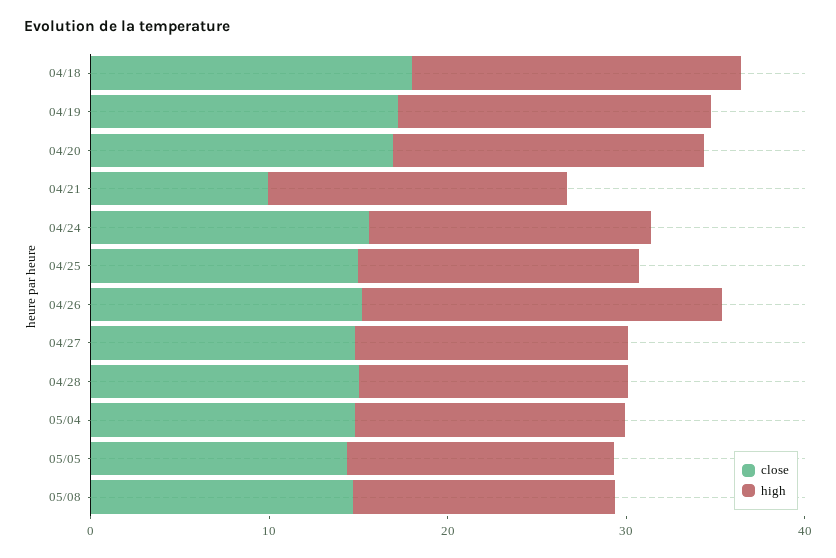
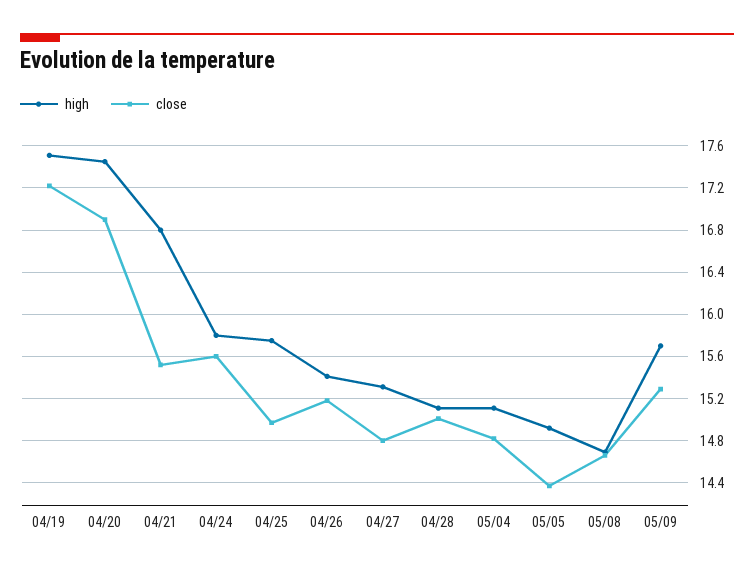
close, 04/18: 18 -> none
high, 04/18: 18 -> none
close, 04/21: 10 -> 15.5
high, 04/26: 20 -> 15.4
high, 05/09: none -> 15.7
close, 05/09: none -> 15.3

